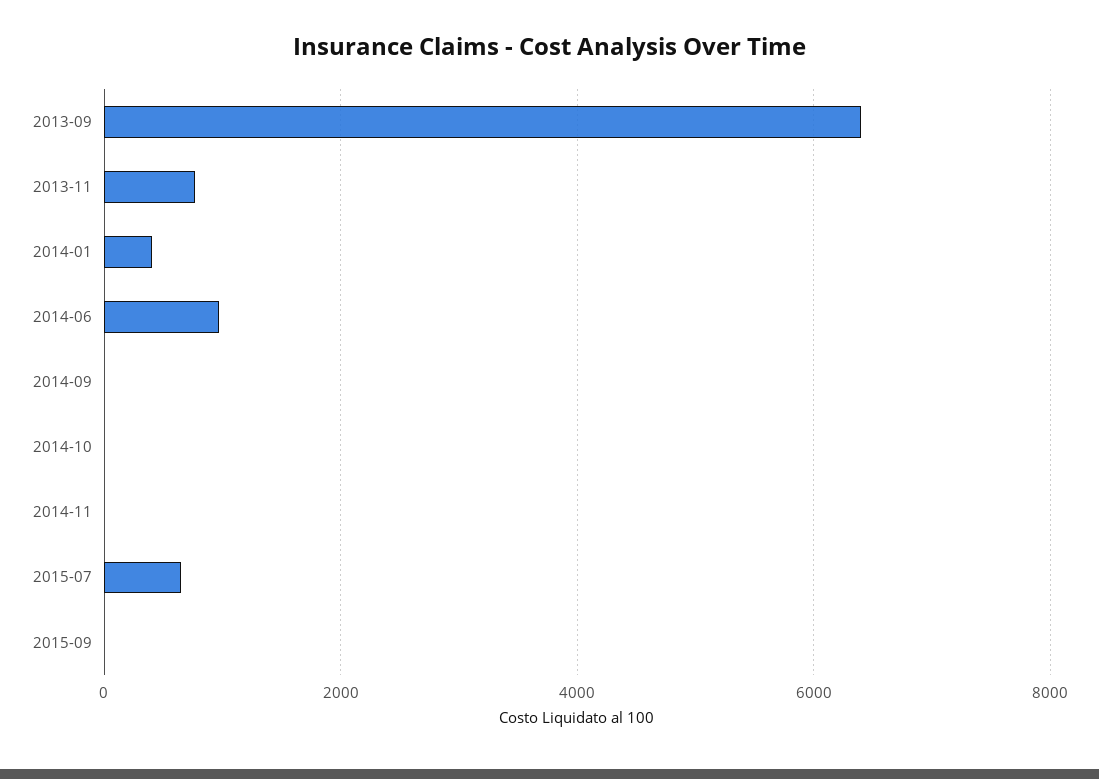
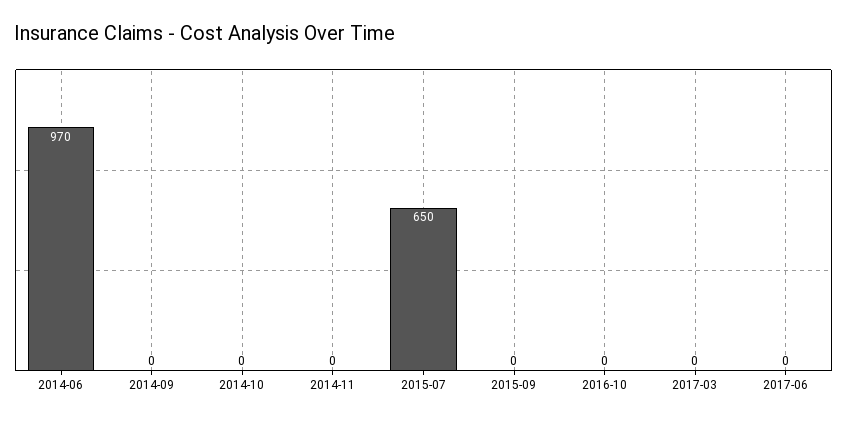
2013-09: 6400 -> none
2013-11: 800 -> none
2014-01: 400 -> none
2016-10: none -> 0
2017-03: none -> 0
2017-06: none -> 0

